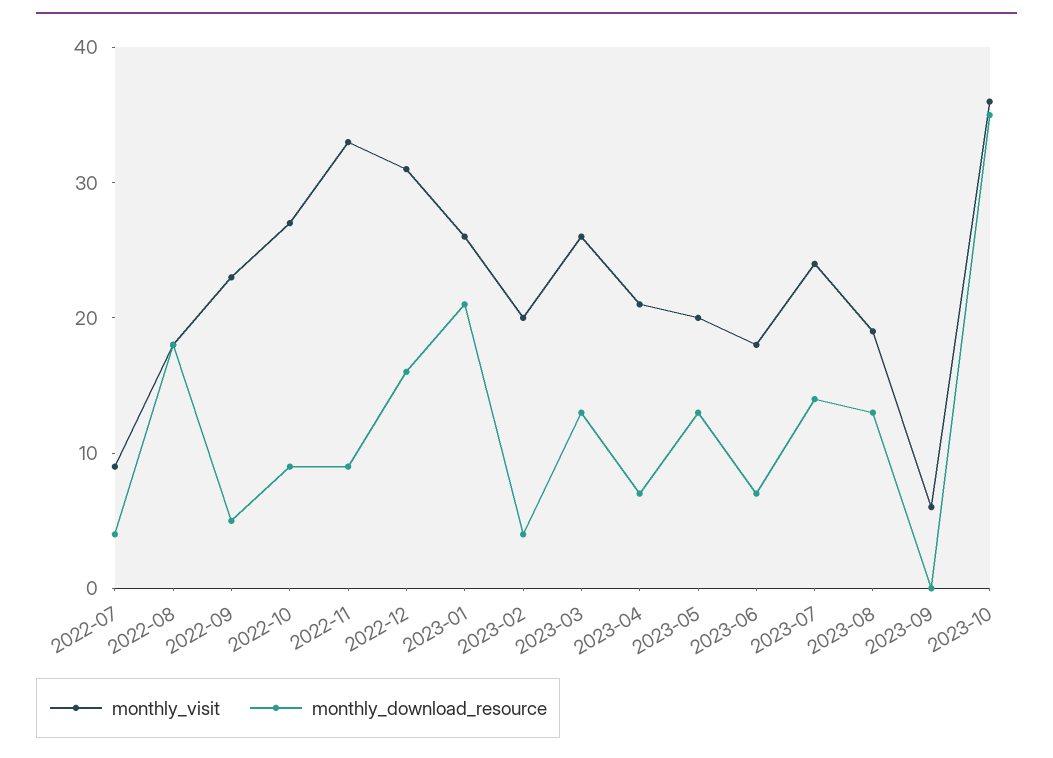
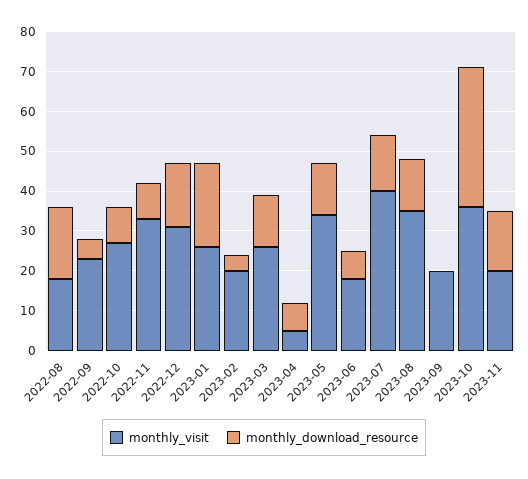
monthly_visit, 2022-07: 9 -> none
monthly_download_resource, 2022-07: 4 -> none
monthly_visit, 2023-04: 21 -> 5
monthly_visit, 2023-05: 20 -> 35
monthly_visit, 2023-07: 24 -> 40
monthly_visit, 2023-08: 19 -> 35
monthly_visit, 2023-09: 6 -> 20
monthly_visit, 2023-11: none -> 20
monthly_download_resource, 2023-11: none -> 15

